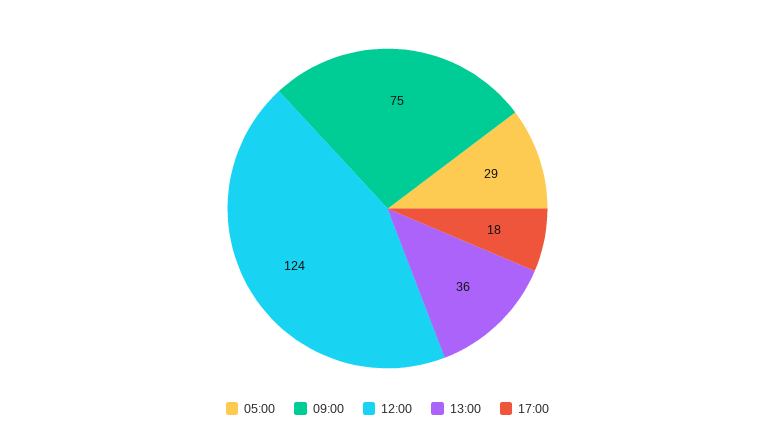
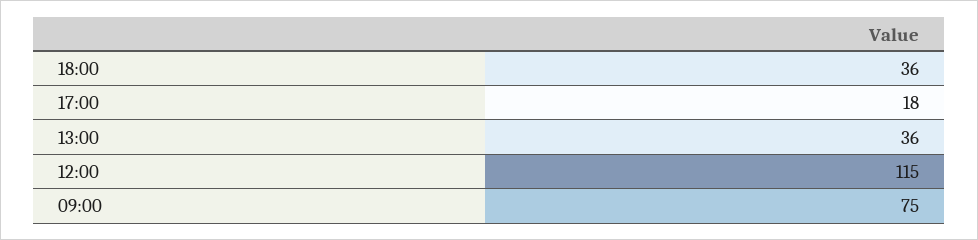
05:00: 29 -> none
12:00: 124 -> 115
18:00: none -> 36

